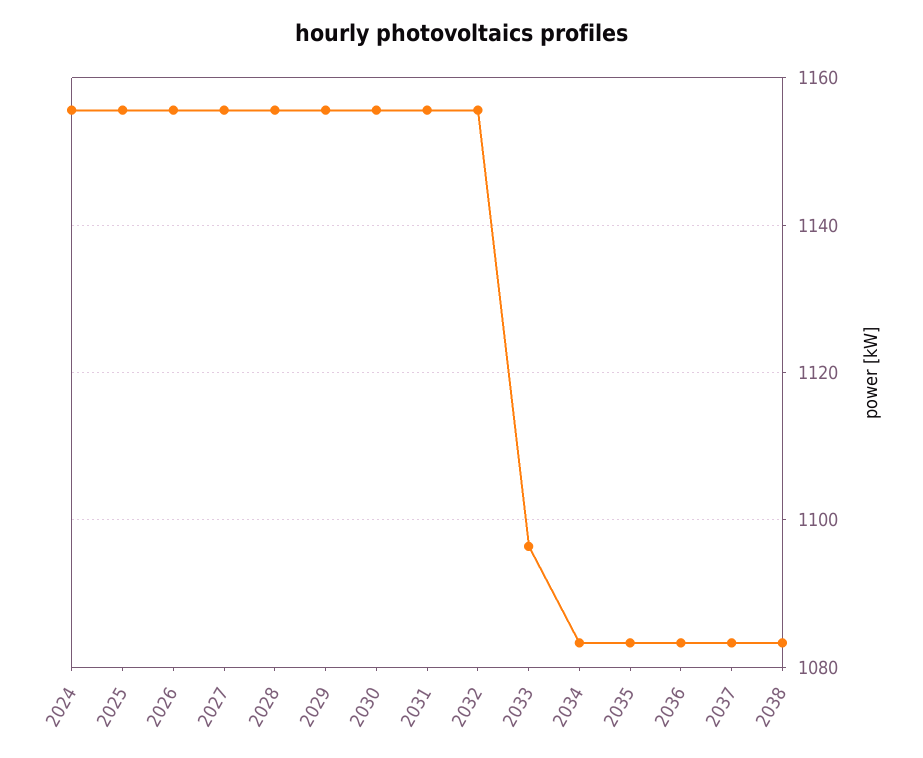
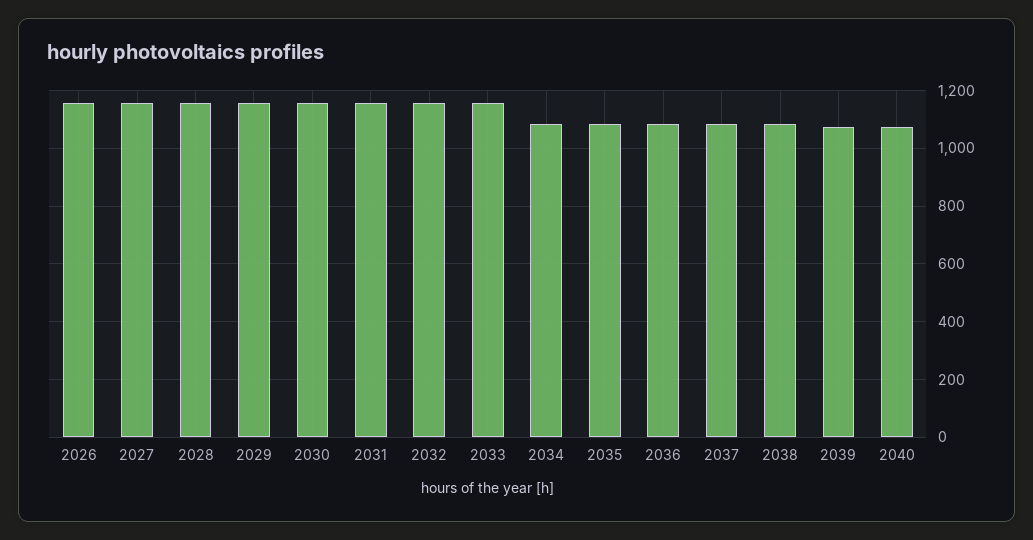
2024: 1156 -> none
2025: 1156 -> none
2033: 1096 -> 1150
2039: none -> 1075
2040: none -> 1075

